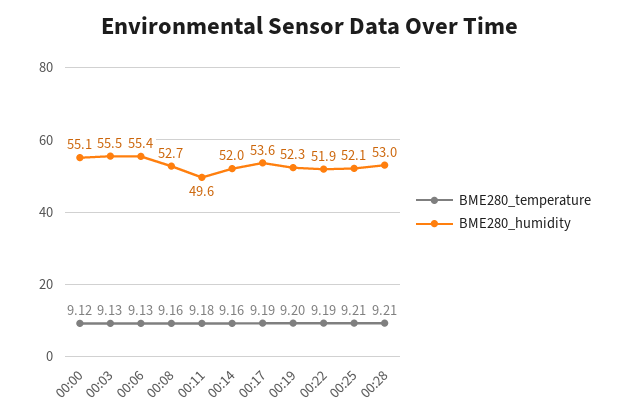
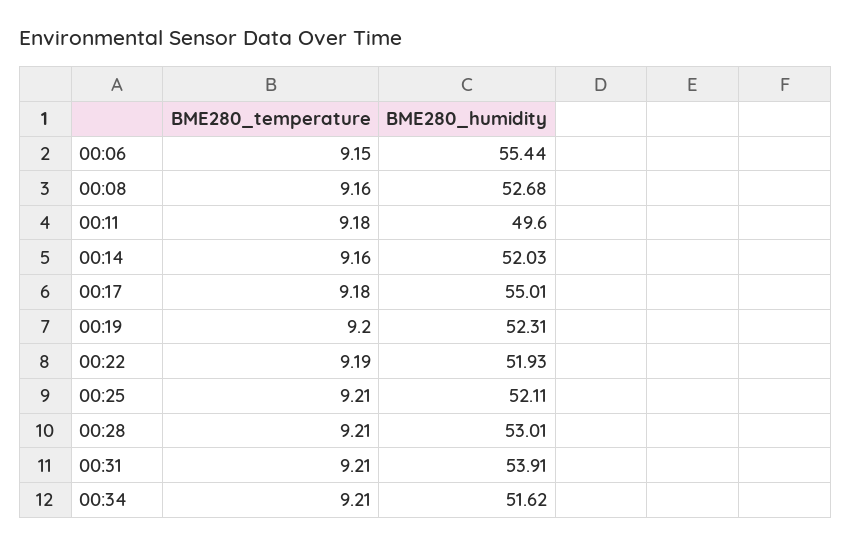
BME280_temperature, 00:00: 9.12 -> none
BME280_humidity, 00:00: 55.1 -> none
BME280_temperature, 00:03: 9.13 -> none
BME280_humidity, 00:03: 55.5 -> none
BME280_temperature, 00:06: 9.13 -> 9.15
BME280_temperature, 00:17: 9.19 -> 9.18
BME280_humidity, 00:17: 53.6 -> 55.01
BME280_temperature, 00:31: none -> 9.21
BME280_humidity, 00:31: none -> 53.91
BME280_temperature, 00:34: none -> 9.21
BME280_humidity, 00:34: none -> 51.62

